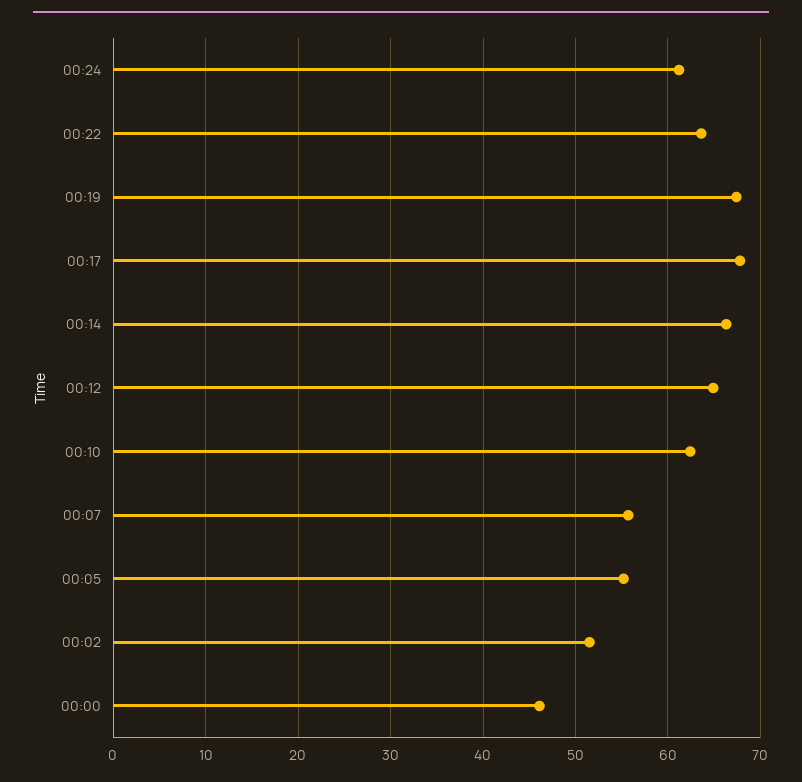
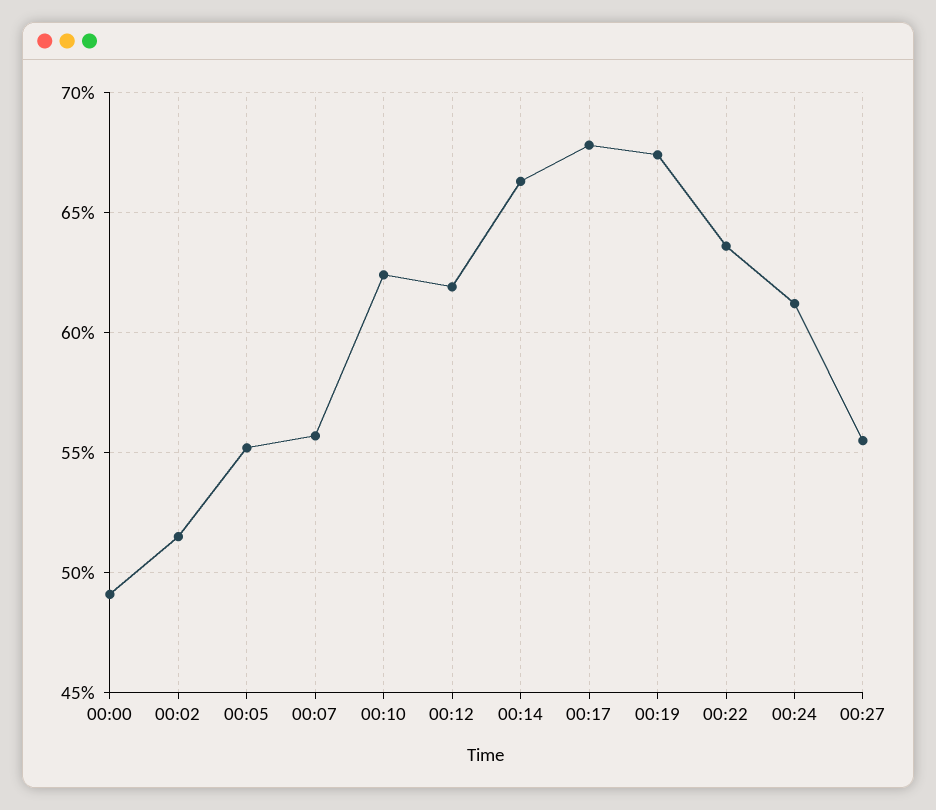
00:12: 65 -> 62
00:00: 46 -> 49
00:27: none -> 55.5

